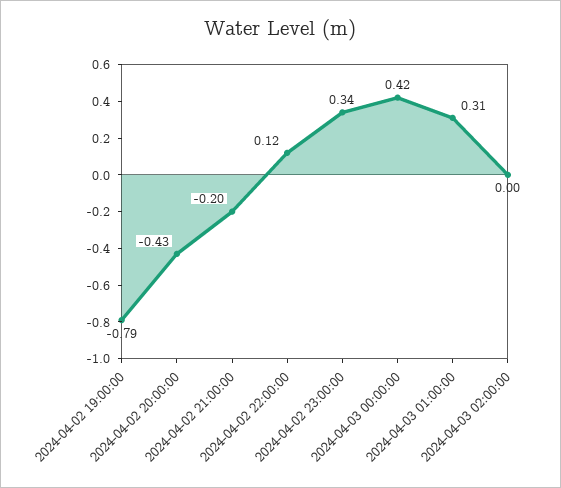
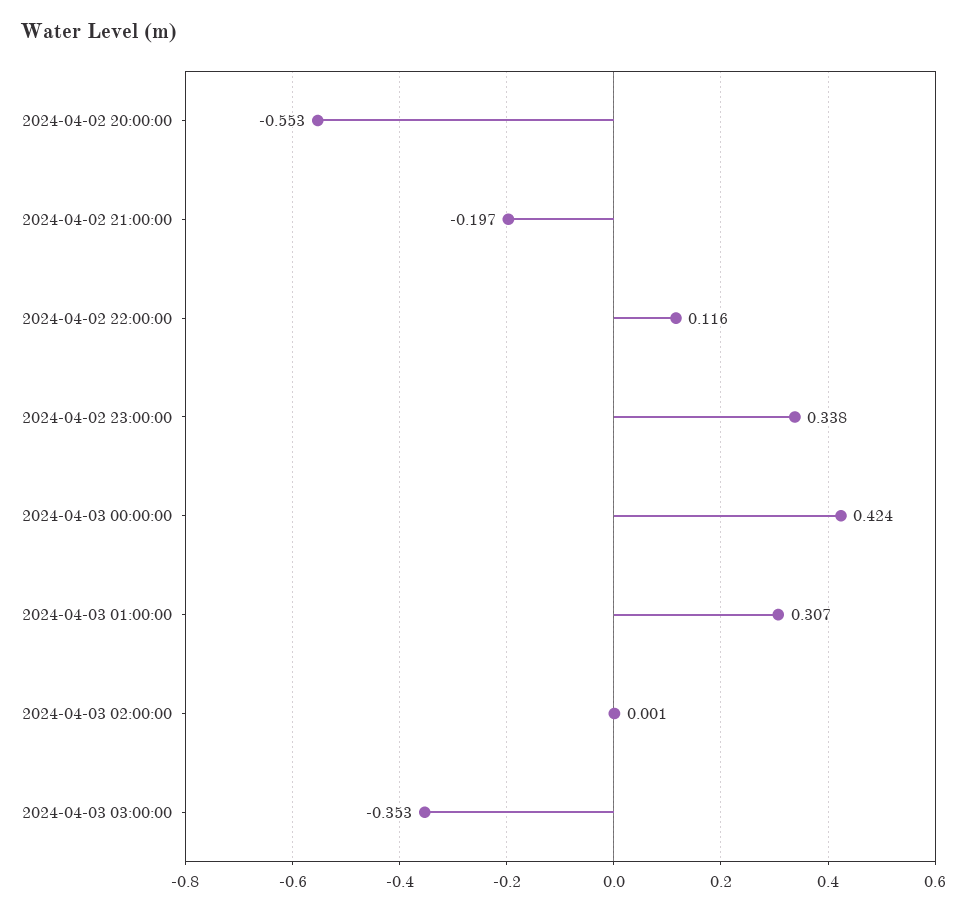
2024-04-02 19:00:00: -0.79 -> none
2024-04-02 20:00:00: -0.43 -> -0.553
2024-04-03 03:00:00: none -> -0.353

